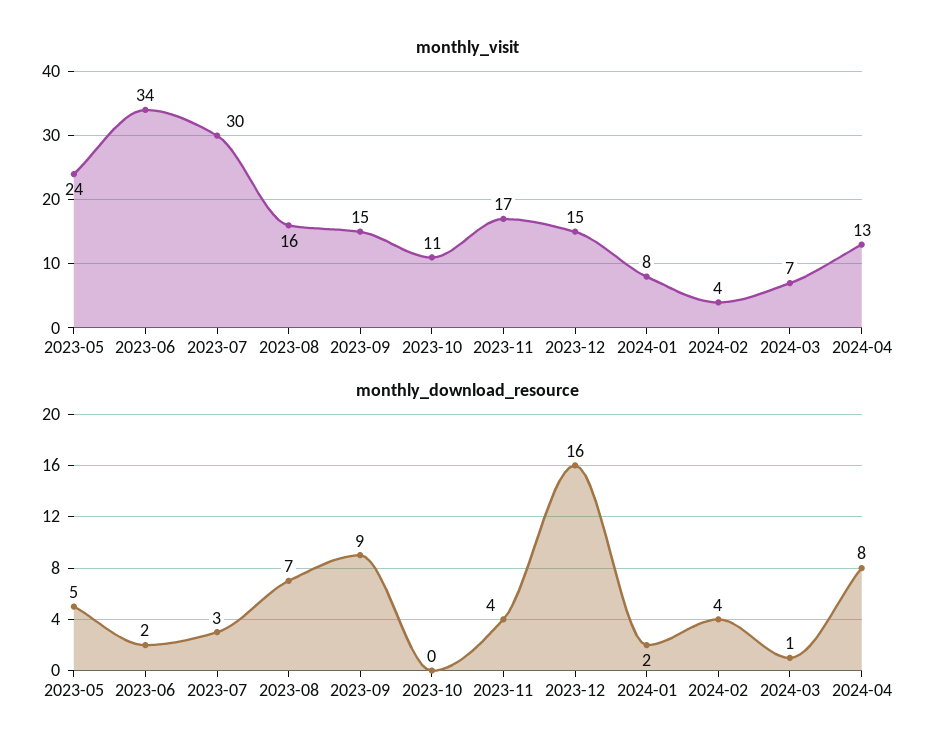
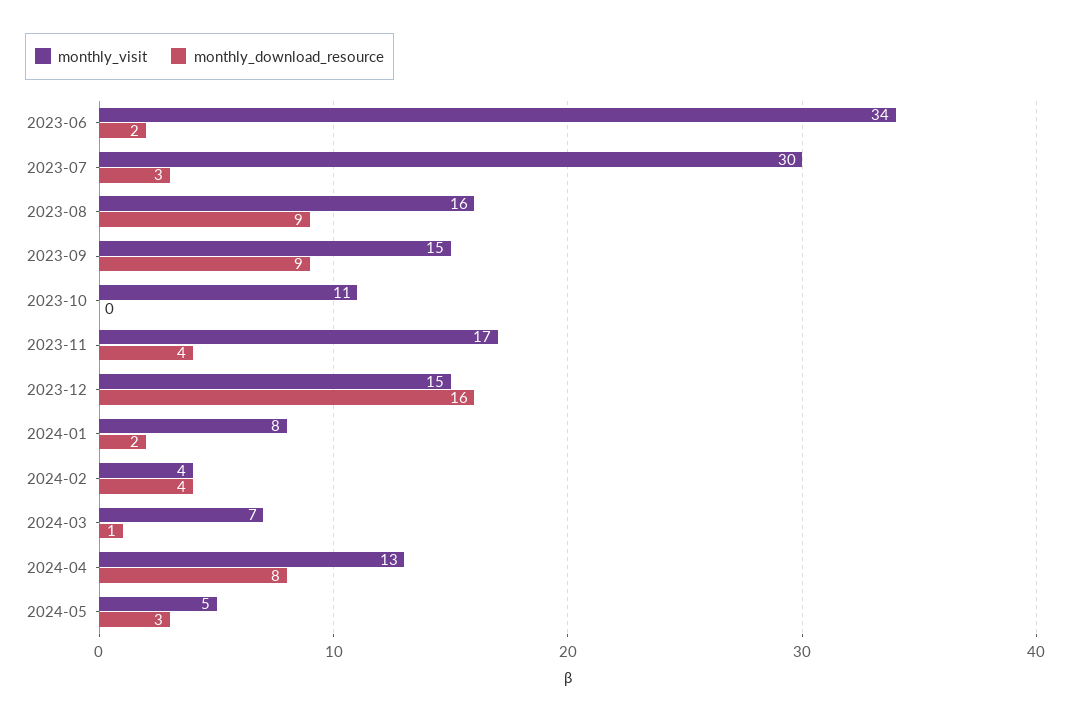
monthly_visit, 2023-05: 24 -> none
monthly_download_resource, 2023-05: 5 -> none
monthly_download_resource, 2023-08: 7 -> 9
monthly_visit, 2024-05: none -> 5
monthly_download_resource, 2024-05: none -> 3

